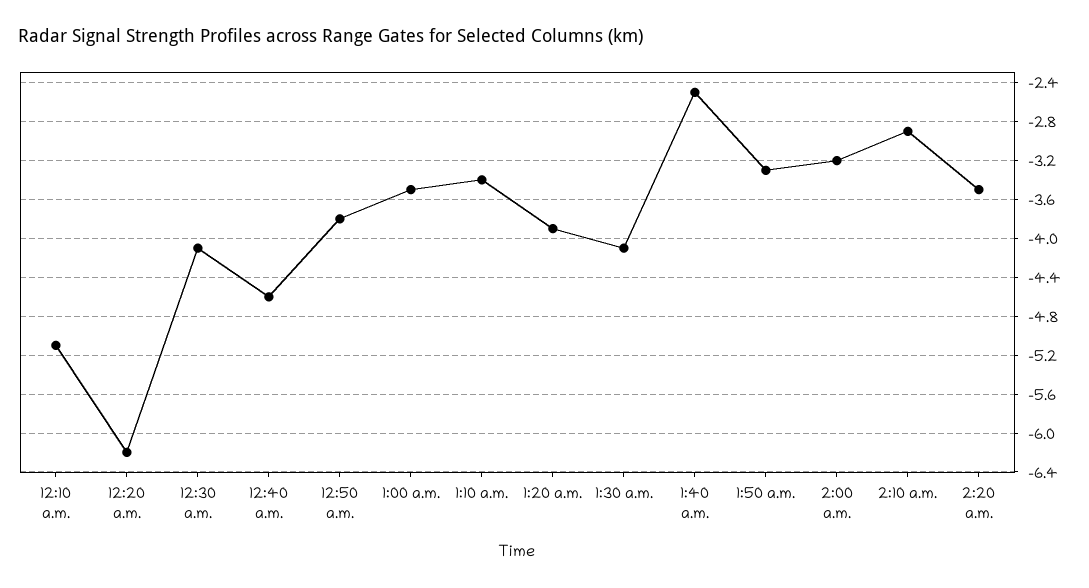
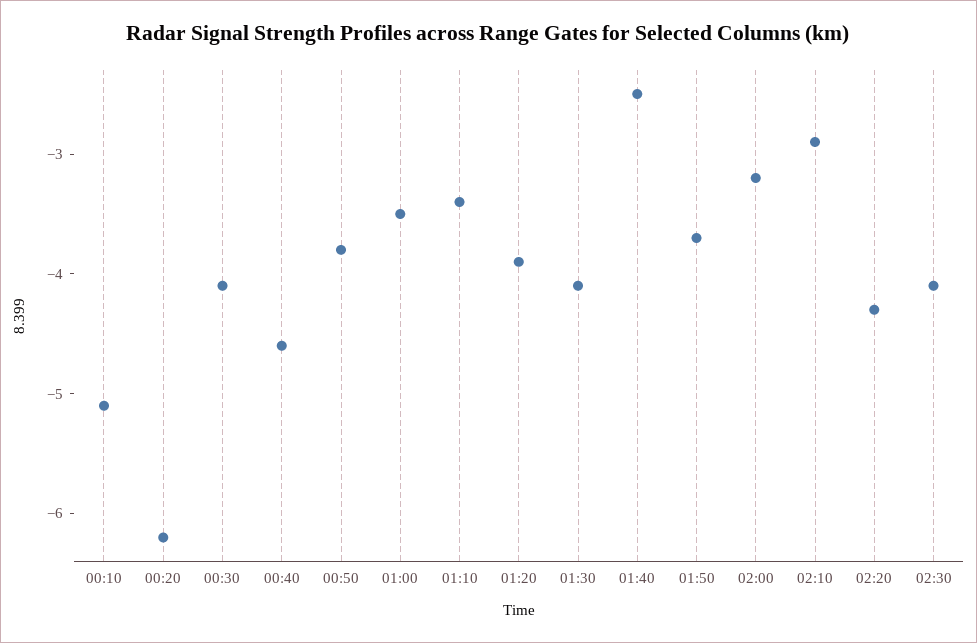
1:50 a.m.: -3.3 -> -3.7
2:20 a.m.: -3.5 -> -4.3
02:30: none -> -4.1

